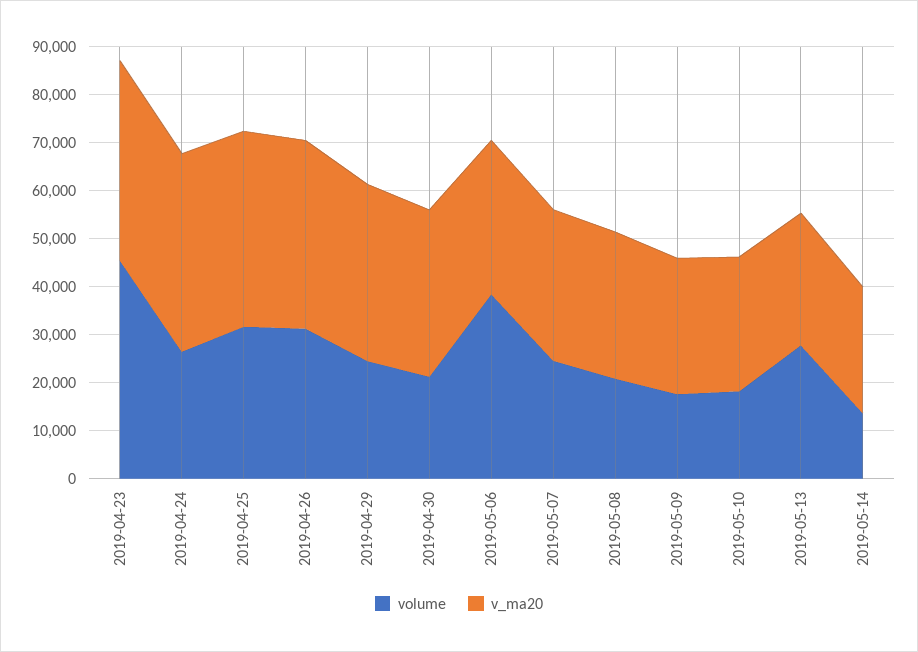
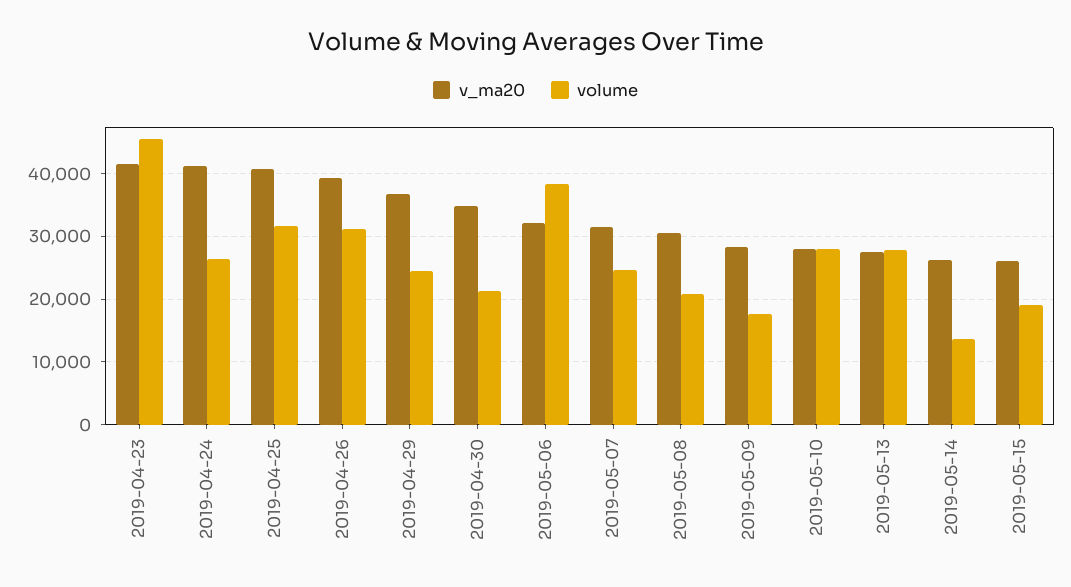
volume, 2019-05-10: 18000 -> 28000
v_ma20, 2019-05-15: none -> 26000
volume, 2019-05-15: none -> 19000

